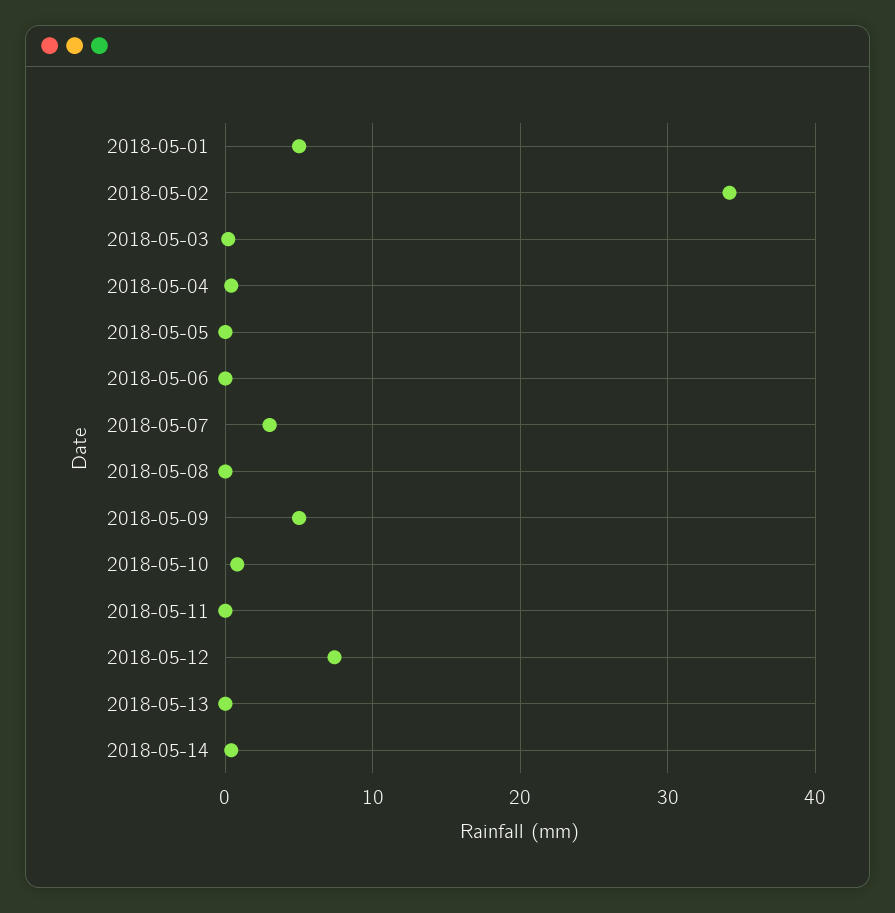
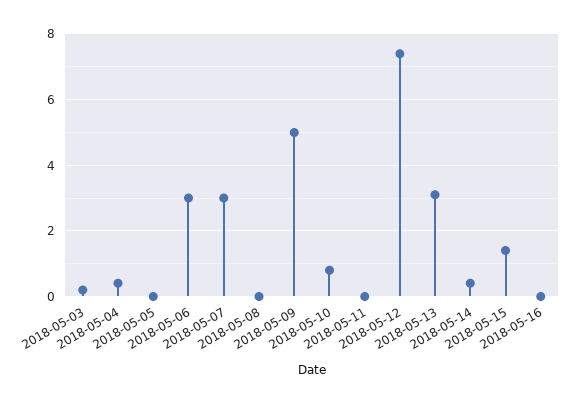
2018-05-01: 5 -> none
2018-05-02: 34 -> none
2018-05-06: 0 -> 3
2018-05-13: 0 -> 3
2018-05-15: none -> 1.5
2018-05-16: none -> 0

